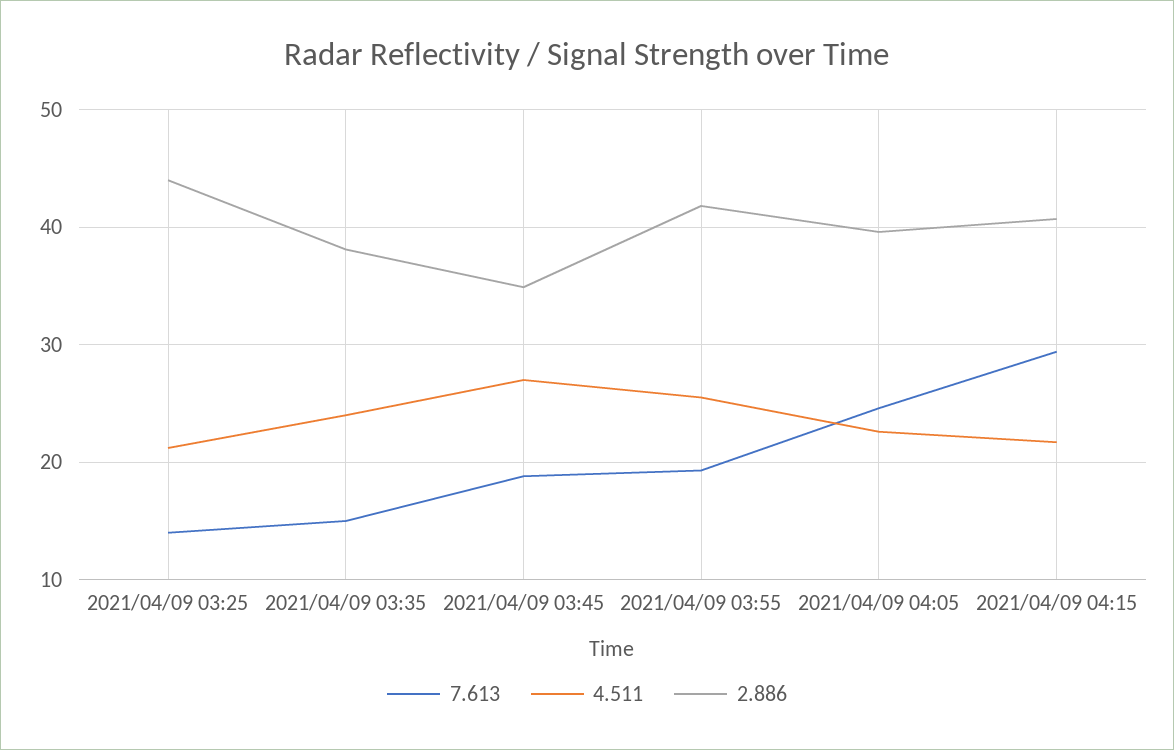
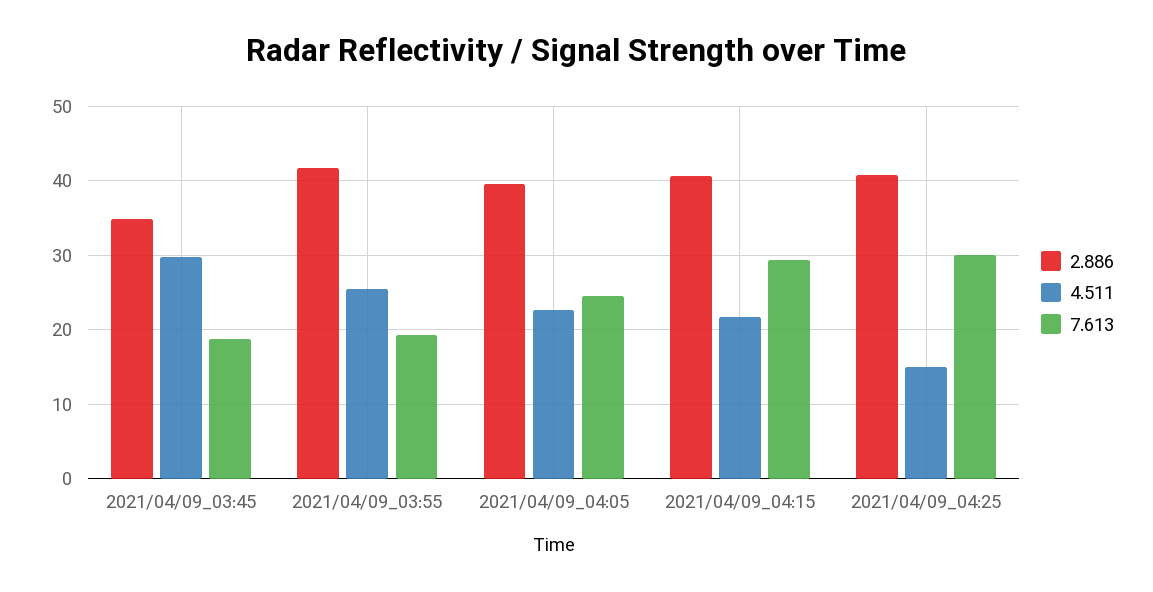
7.613, 2021/04/09 03:25: 14 -> none
4.511, 2021/04/09 03:25: 21 -> none
2.886, 2021/04/09 03:25: 44 -> none
7.613, 2021/04/09 03:35: 15 -> none
4.511, 2021/04/09 03:35: 24 -> none
2.886, 2021/04/09 03:35: 38 -> none
4.511, 2021/04/09 03:45: 27 -> 30
2.886, 2021/04/09_04:25: none -> 41
4.511, 2021/04/09_04:25: none -> 15
7.613, 2021/04/09_04:25: none -> 30

